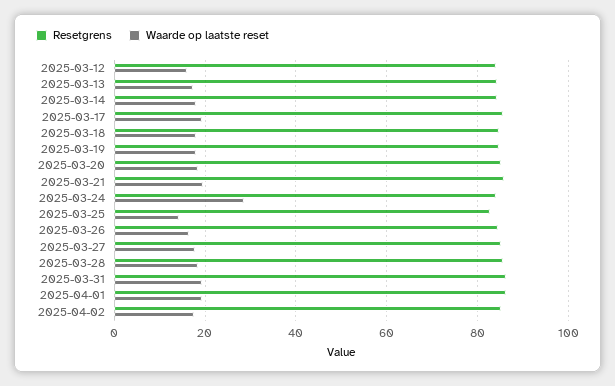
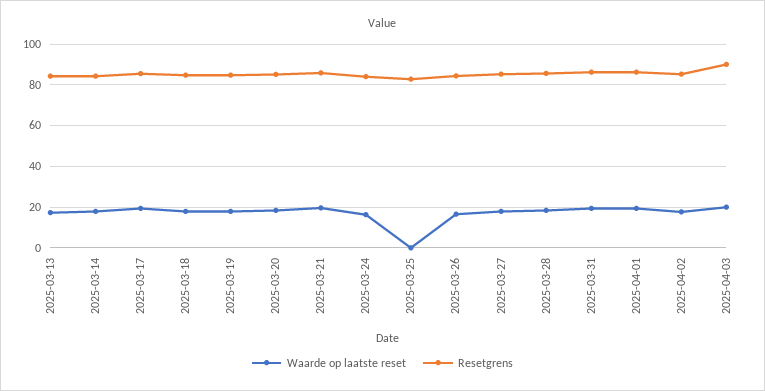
Resetgrens, 2025-03-12: 84 -> none
Waarde op laatste reset, 2025-03-12: 16 -> none
Waarde op laatste reset, 2025-03-24: 28 -> 15
Waarde op laatste reset, 2025-03-25: 14 -> 0
Waarde op laatste reset, 2025-04-03: none -> 20
Resetgrens, 2025-04-03: none -> 90

